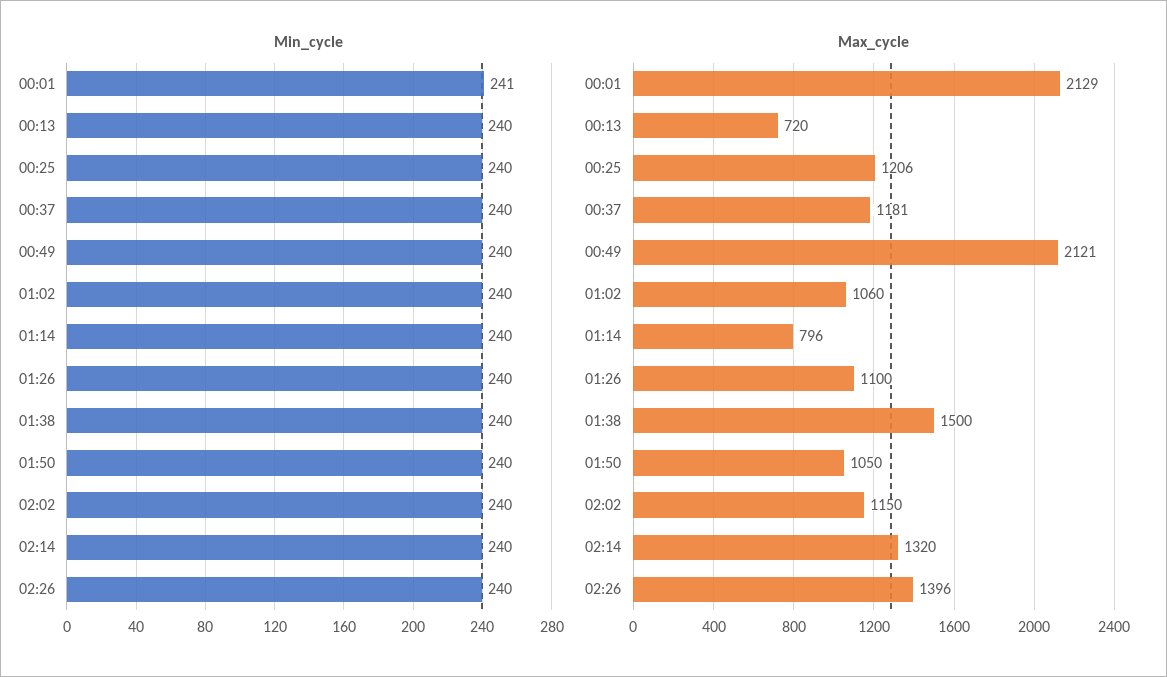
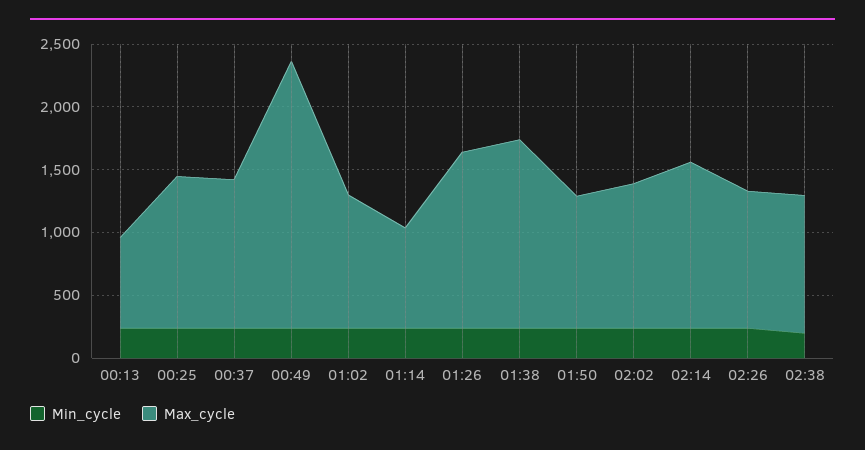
Min_cycle, 00:01: 241 -> none
Max_cycle, 00:01: 2129 -> none
Max_cycle, 01:26: 1100 -> 1400
Max_cycle, 02:26: 1396 -> 1100
Min_cycle, 02:38: none -> 200
Max_cycle, 02:38: none -> 1100

